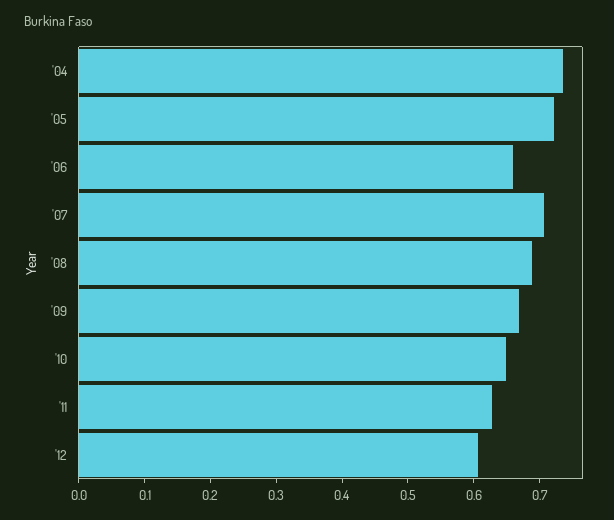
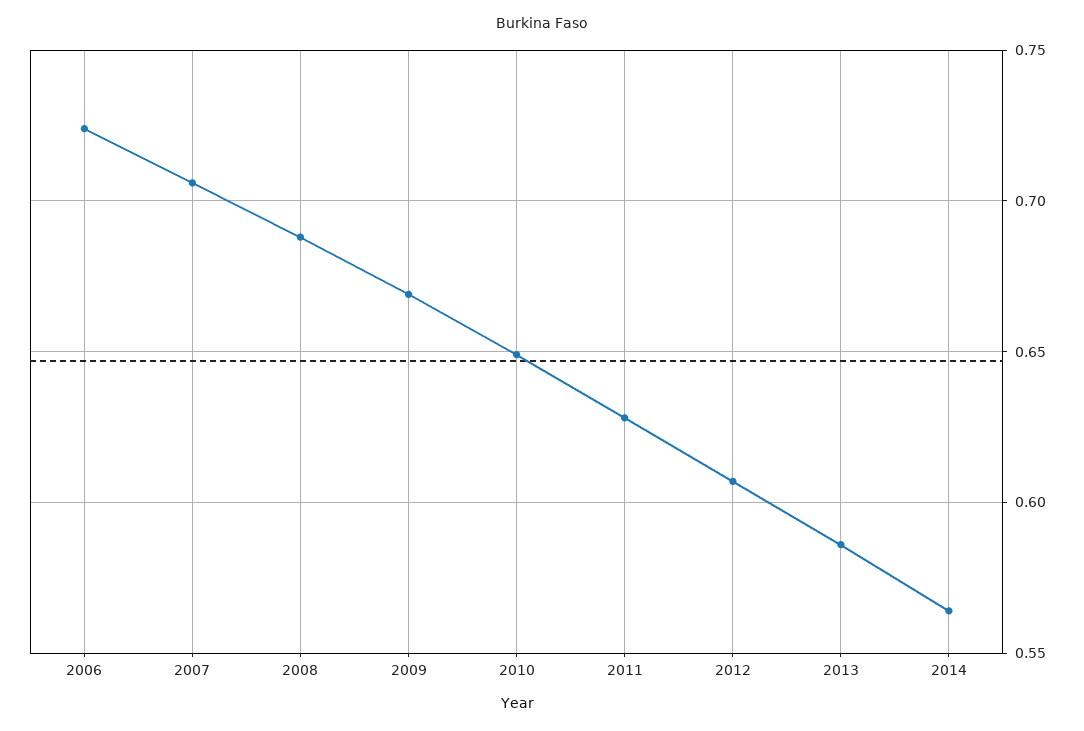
'04: 0.74 -> none
'05: 0.72 -> none
'06: 0.66 -> 0.725
2013: none -> 0.585
2014: none -> 0.565

